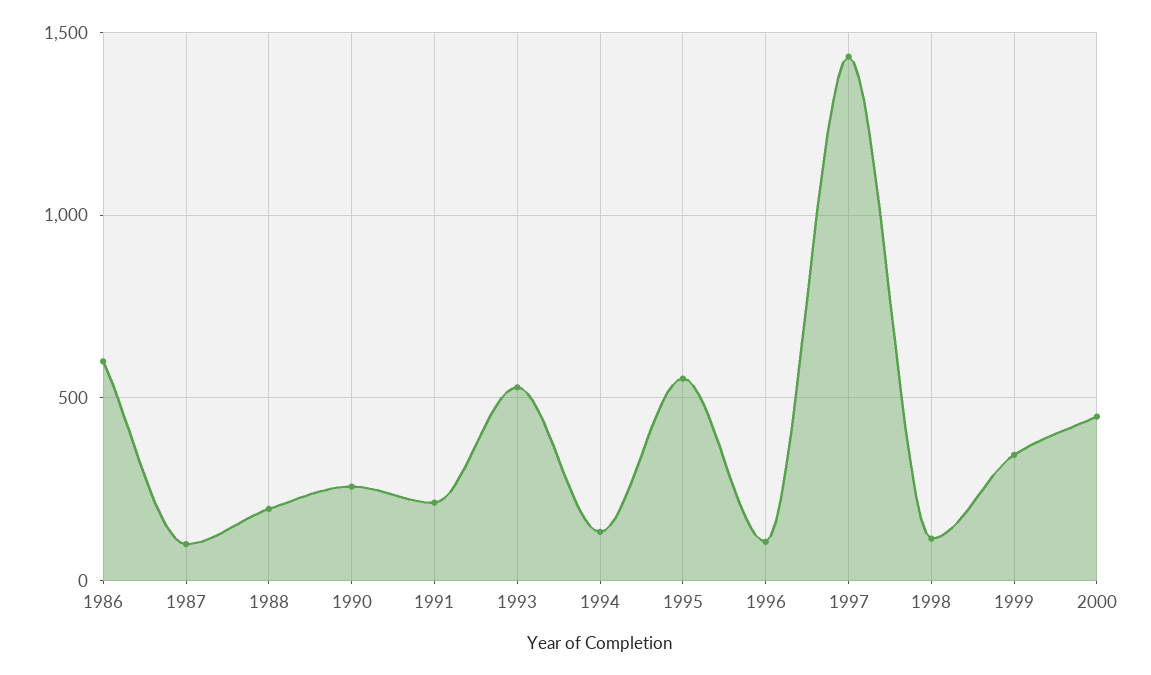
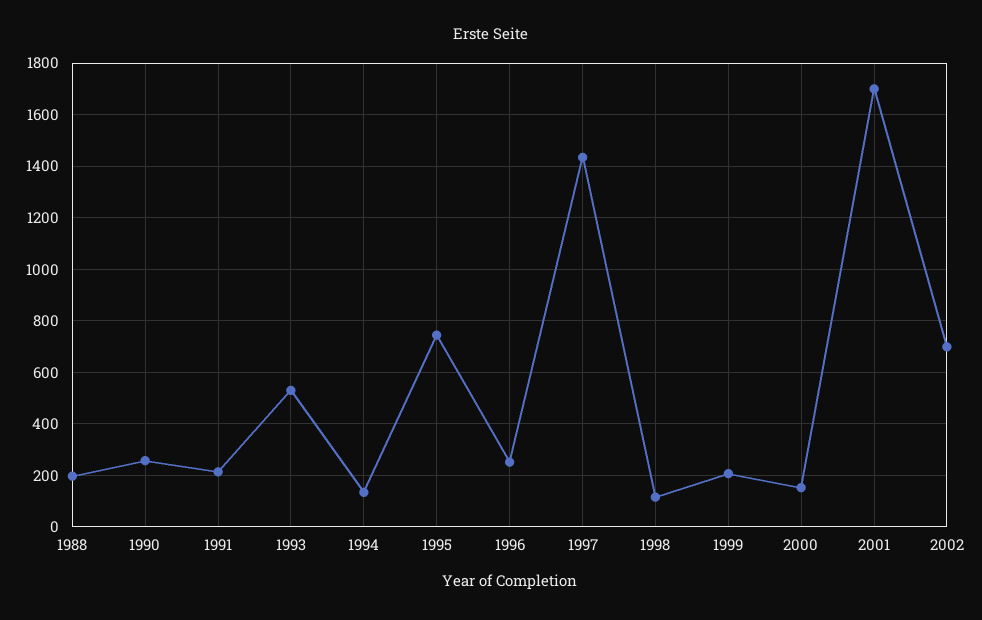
1986: 600 -> none
1987: 100 -> none
1995: 550 -> 750
1996: 100 -> 250
1999: 350 -> 200
2000: 450 -> 150
2001: none -> 1700
2002: none -> 700

